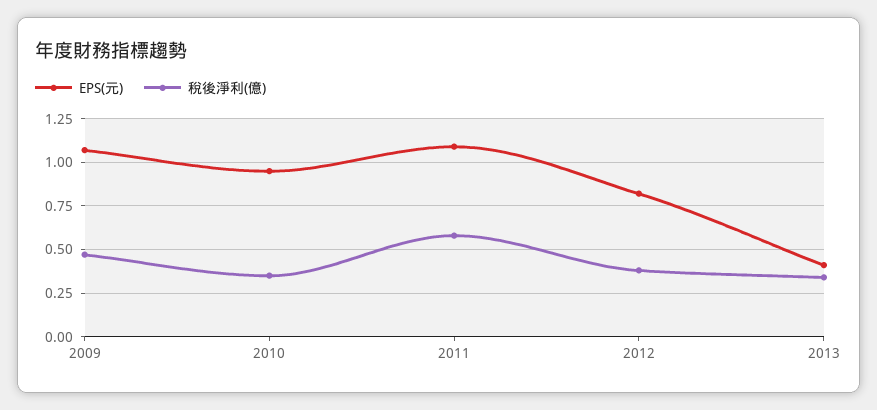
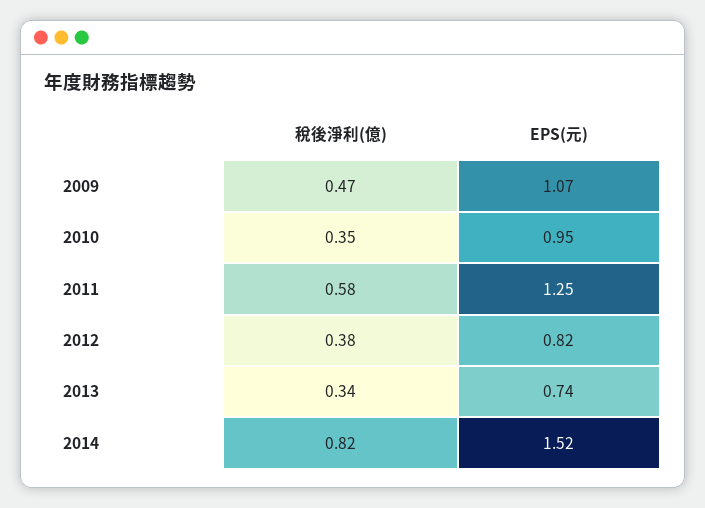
EPS(元), 2011: 1.1 -> 1.25
EPS(元), 2013: 0.4 -> 0.74
稅後淨利(億), 2014: none -> 0.82
EPS(元), 2014: none -> 1.52

